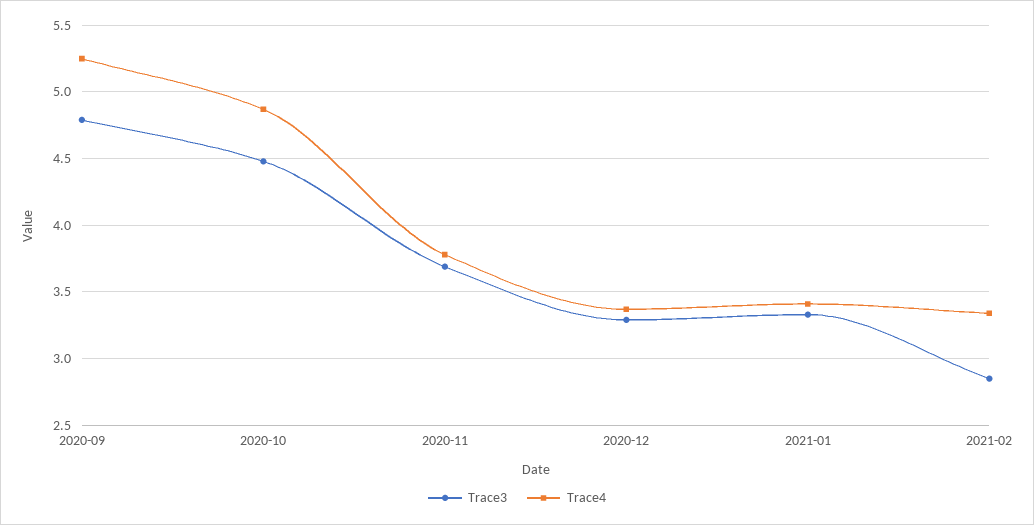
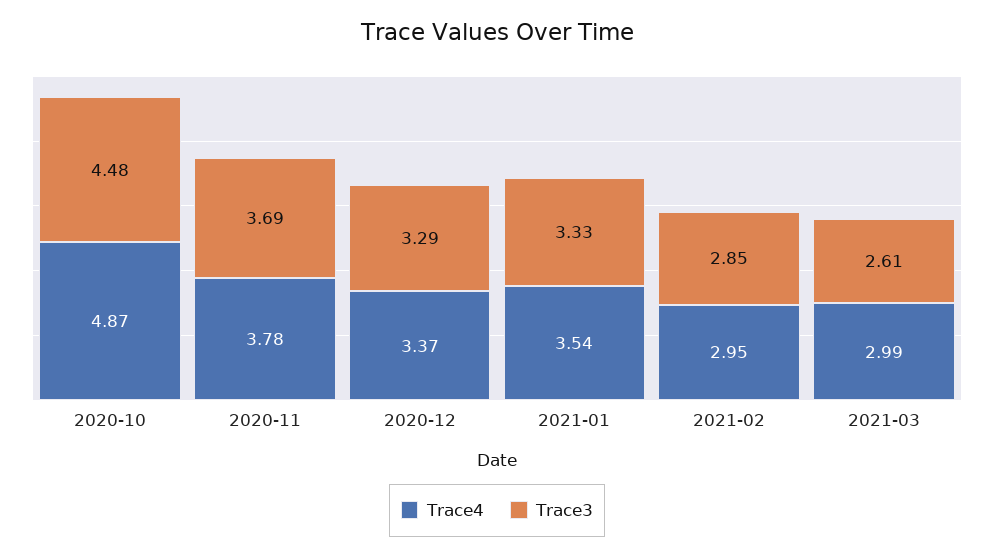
Trace3, 2020-09: 4.8 -> none
Trace4, 2020-09: 5.25 -> none
Trace4, 2021-01: 3.4 -> 3.54
Trace4, 2021-02: 3.35 -> 2.95
Trace4, 2021-03: none -> 2.99
Trace3, 2021-03: none -> 2.61

